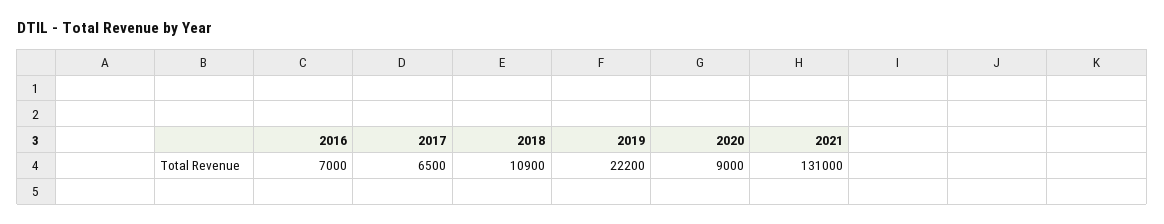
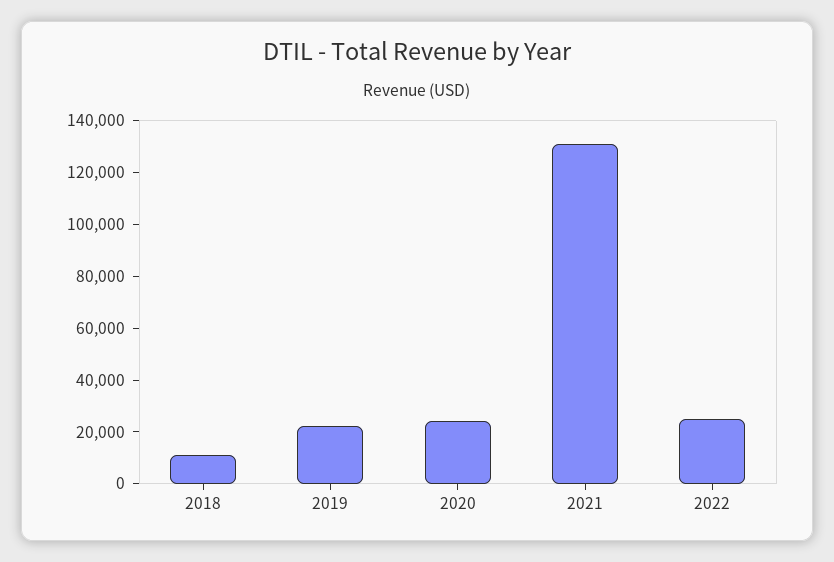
2016: 7000 -> none
2017: 6500 -> none
2020: 9000 -> 25000
2022: none -> 25000

